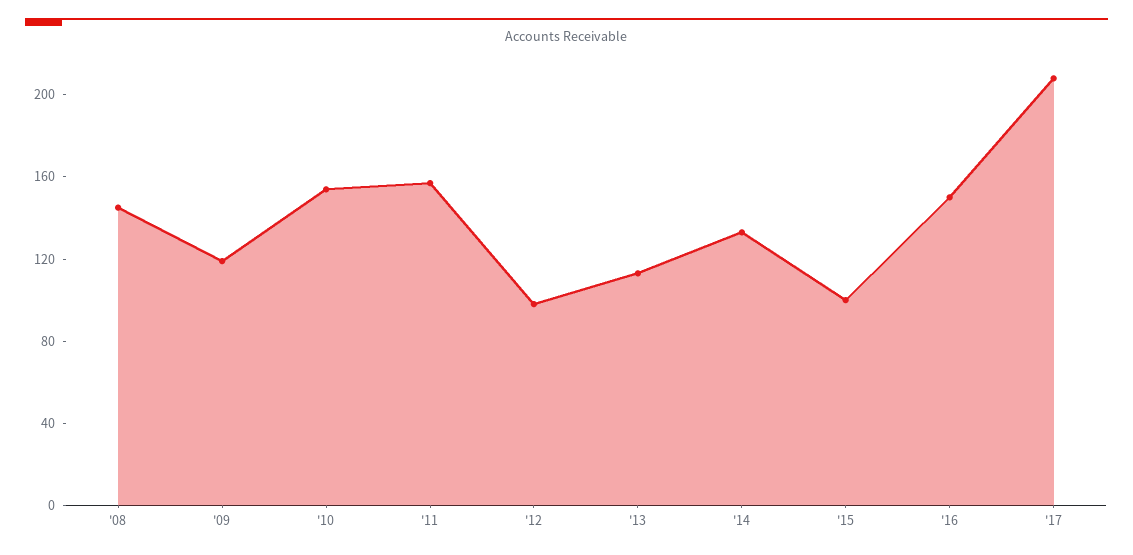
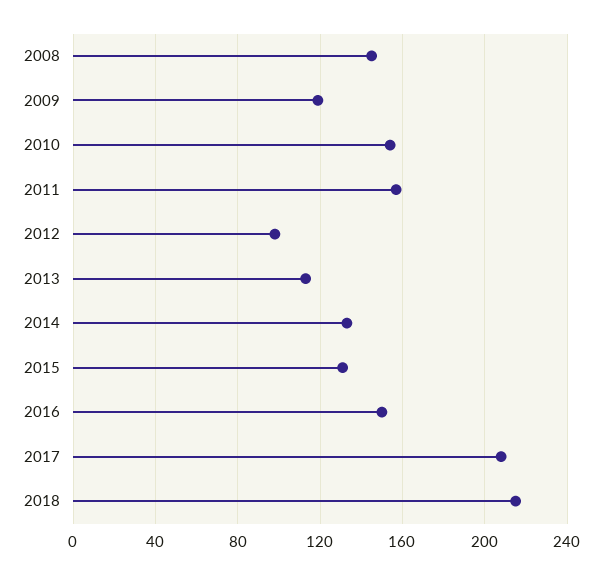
'15: 100 -> 130
2018: none -> 215

